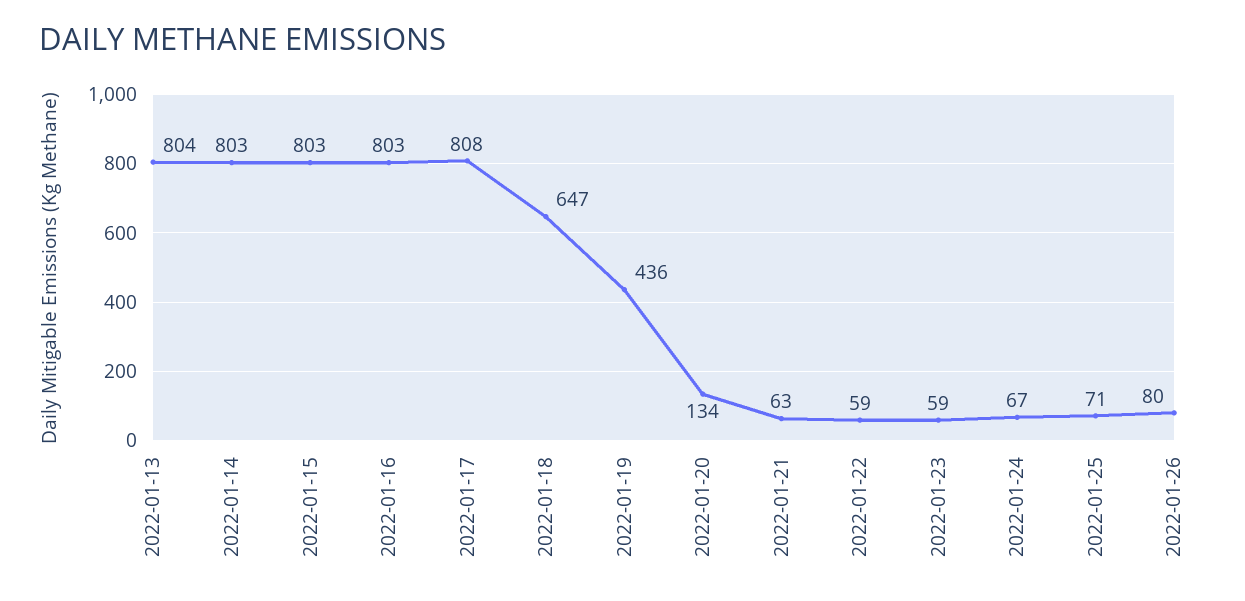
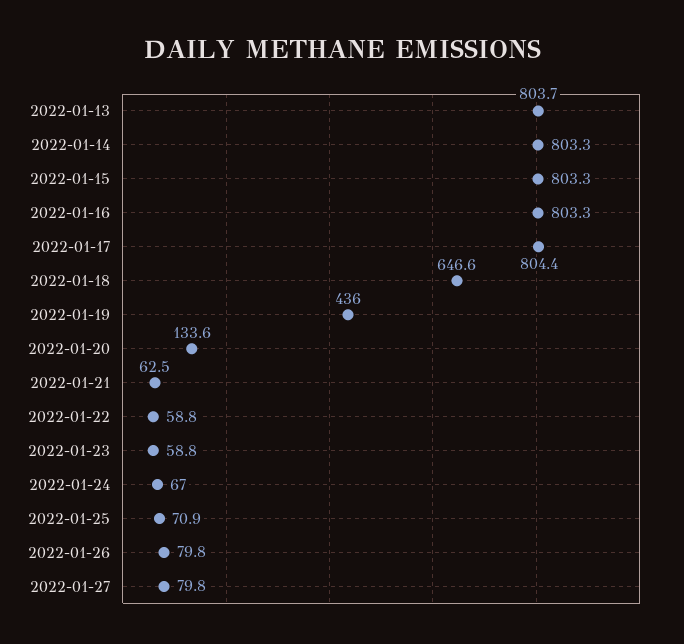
2022-01-17: 808 -> 804.4
2022-01-27: none -> 79.8

